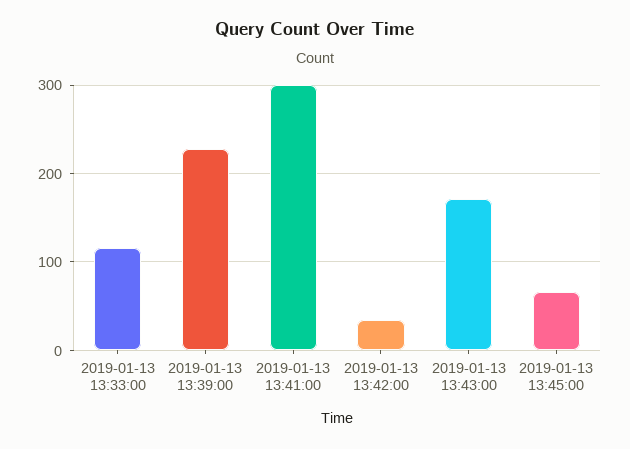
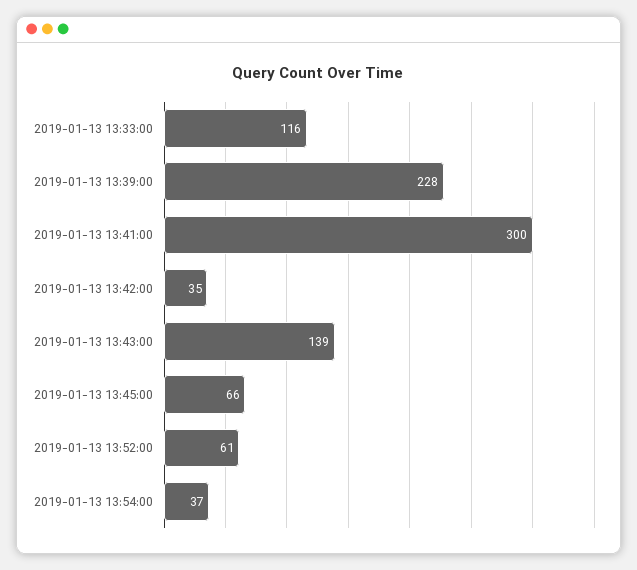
2019-01-13 13:43:00: 170 -> 139
2019-01-13 13:52:00: none -> 61
2019-01-13 13:54:00: none -> 37

